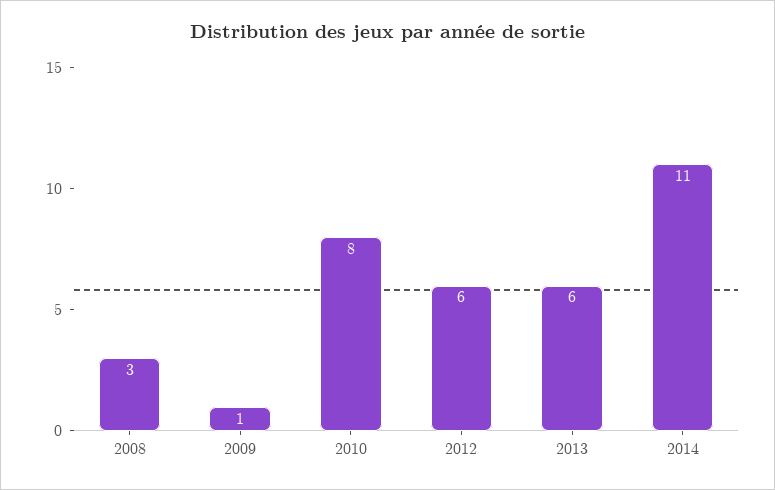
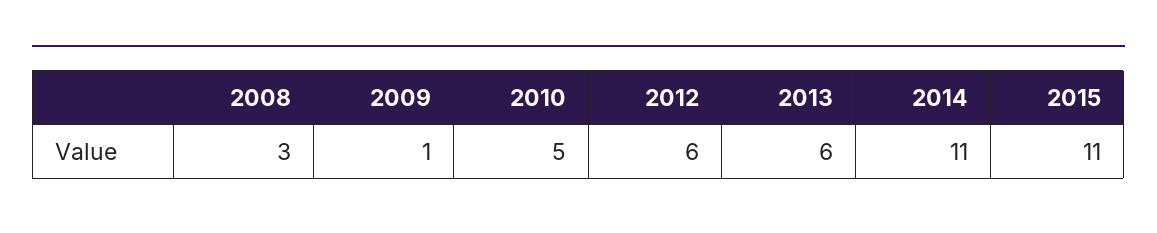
2010: 8 -> 5
2015: none -> 11

